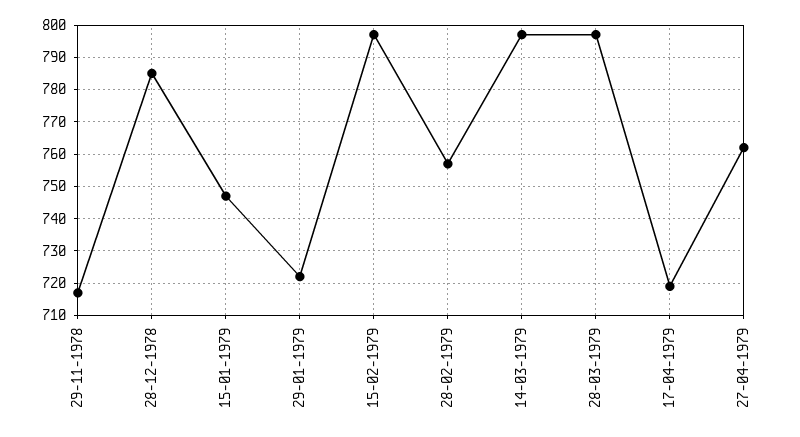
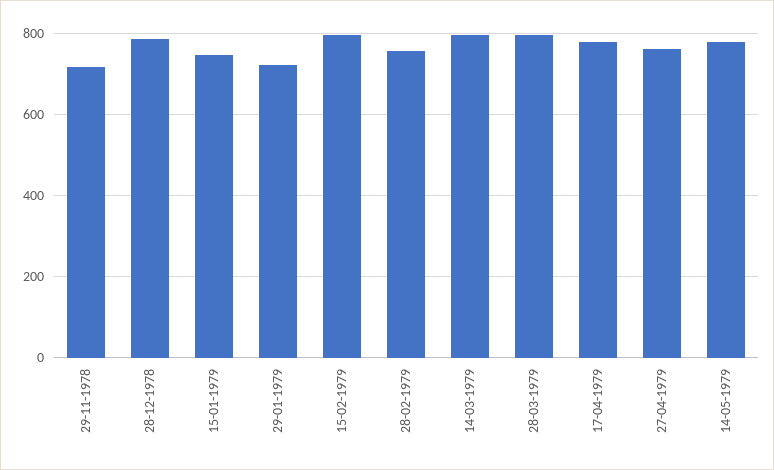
17-04-1979: 720 -> 780
14-05-1979: none -> 780

